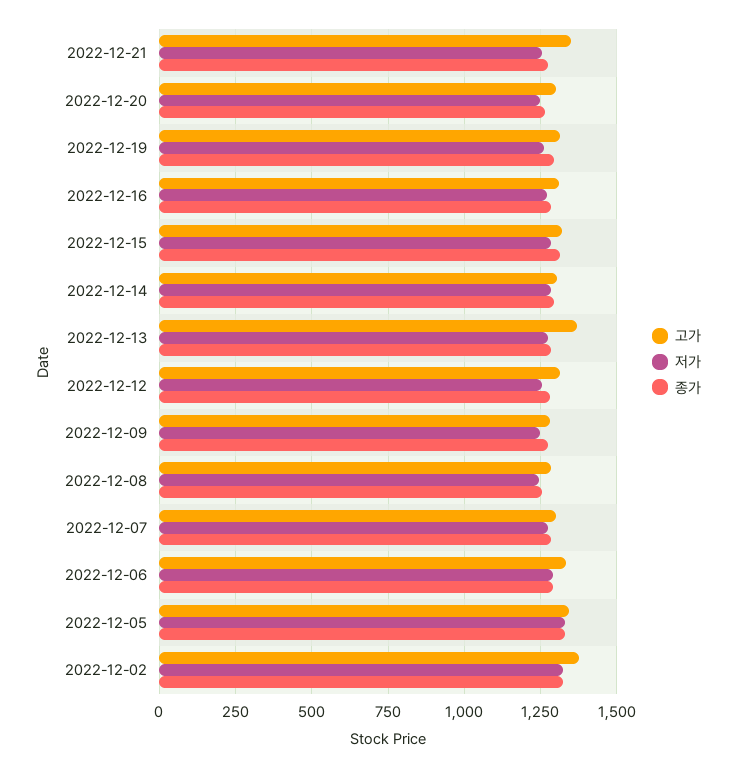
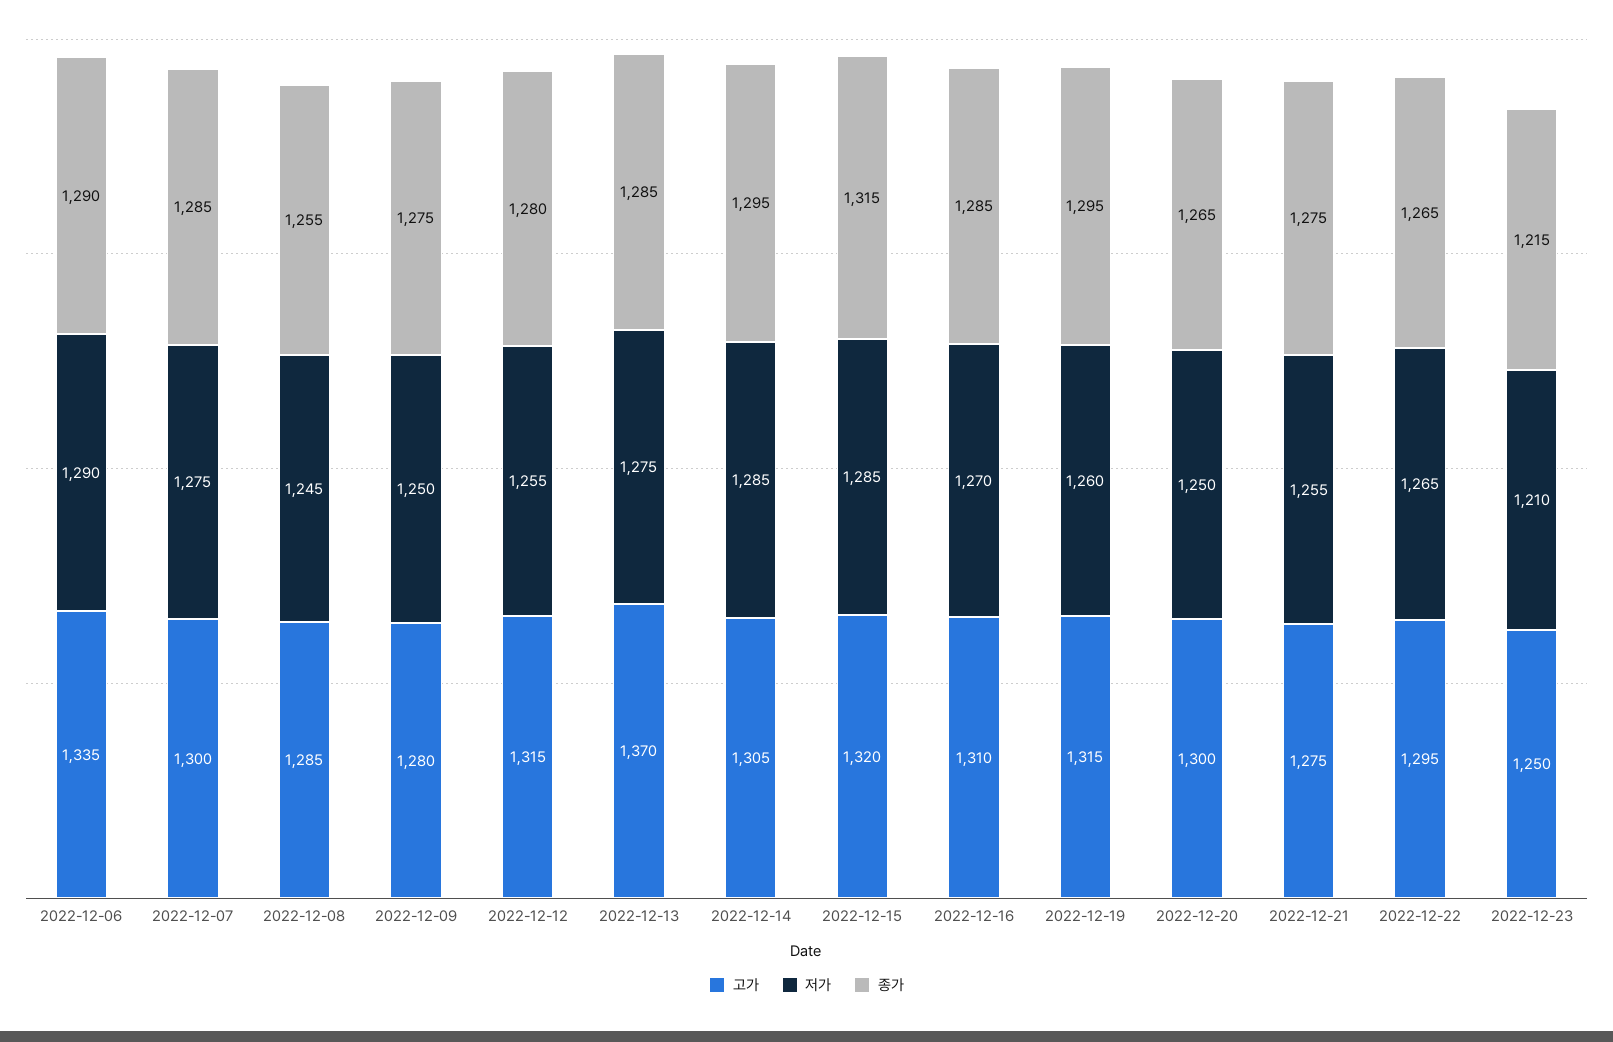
고가, 2022-12-21: 1350 -> 1275
고가, 2022-12-05: 1350 -> none
저가, 2022-12-05: 1325 -> none
종가, 2022-12-05: 1325 -> none
고가, 2022-12-02: 1375 -> none
저가, 2022-12-02: 1325 -> none
종가, 2022-12-02: 1325 -> none
고가, 2022-12-22: none -> 1295
저가, 2022-12-22: none -> 1265
종가, 2022-12-22: none -> 1265
고가, 2022-12-23: none -> 1250
저가, 2022-12-23: none -> 1210
종가, 2022-12-23: none -> 1215

